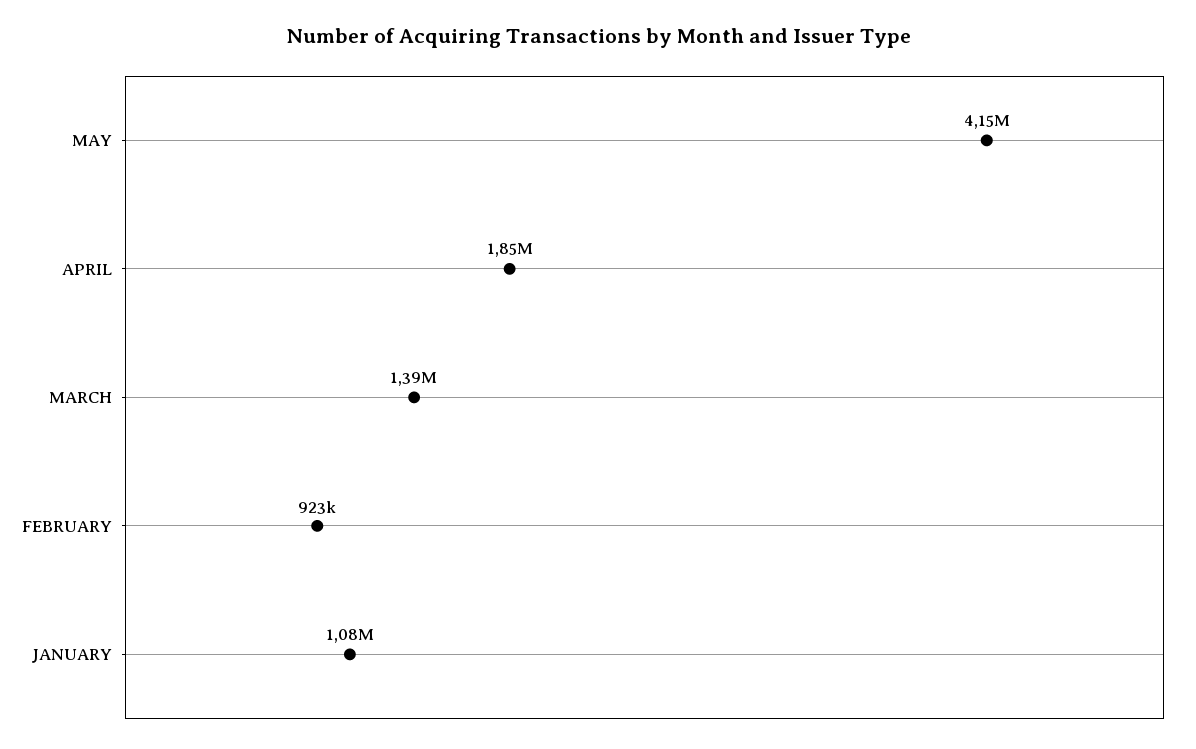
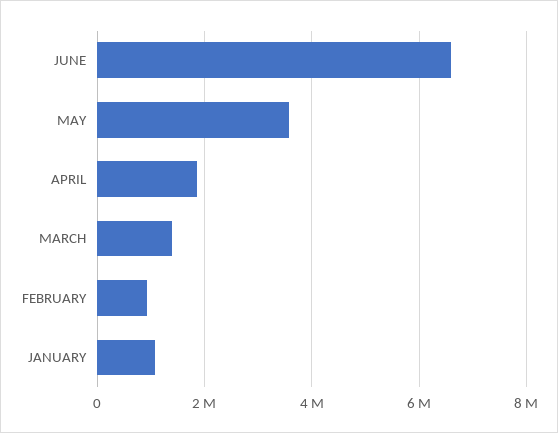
MAY: 4150000 -> 3600000
JUNE: none -> 6600000

